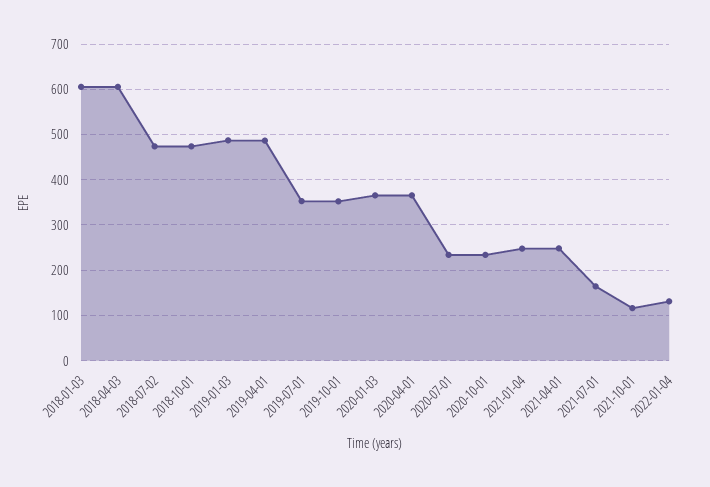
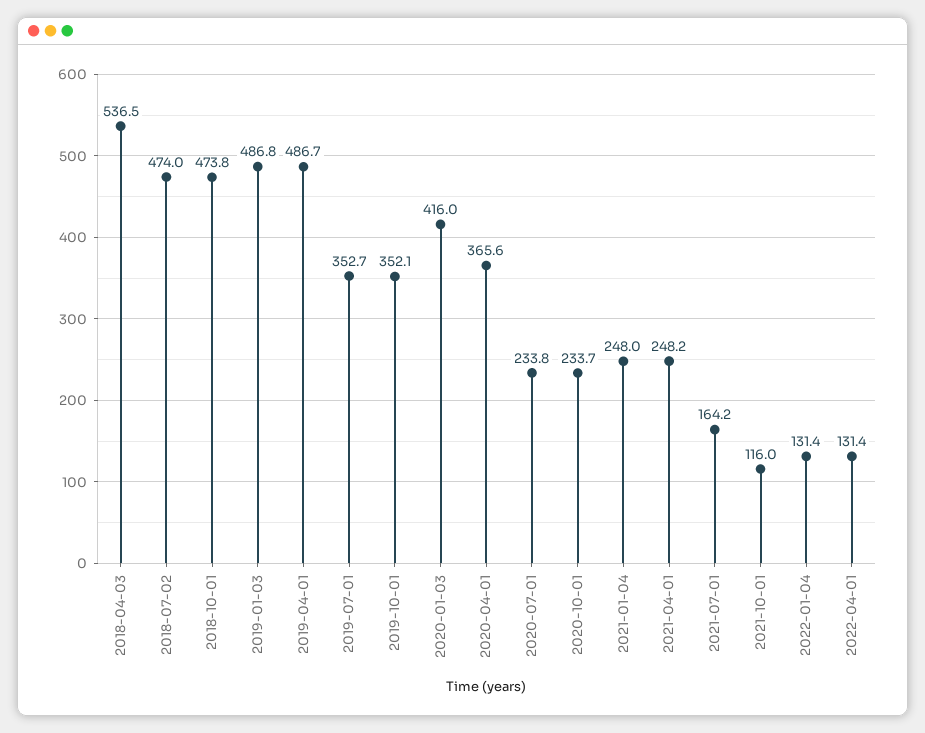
2018-01-03: 600 -> none
2018-04-03: 600 -> 536.5
2020-01-03: 360 -> 416
2022-04-01: none -> 131.4

